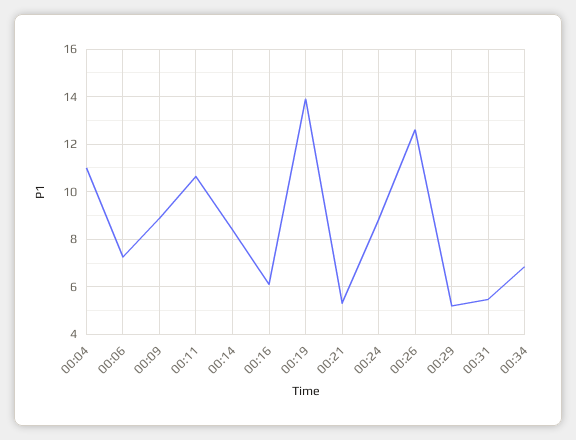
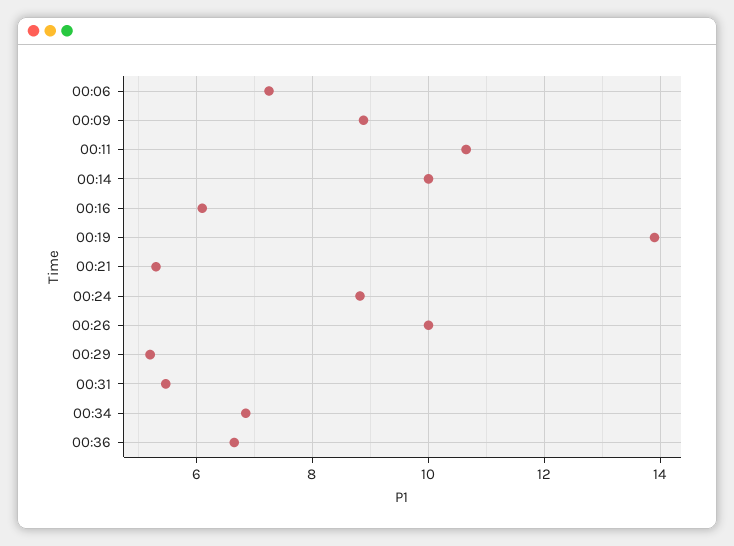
00:04: 11 -> none
00:14: 8.5 -> 10
00:26: 12.5 -> 10
00:36: none -> 6.6

